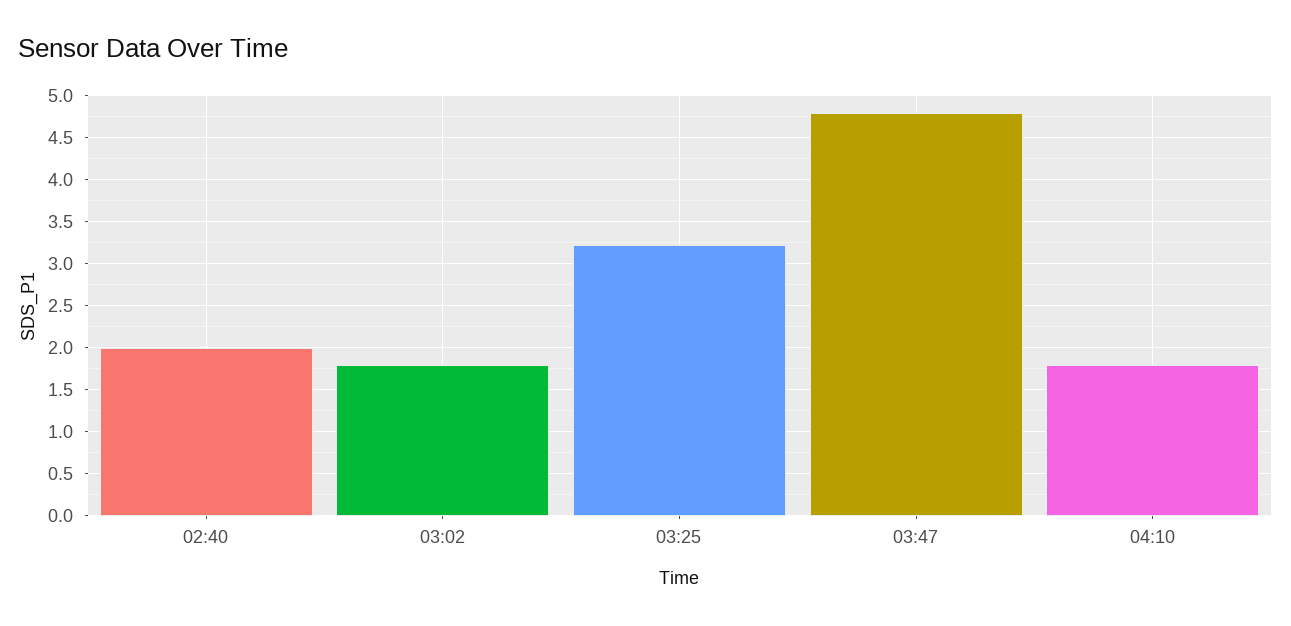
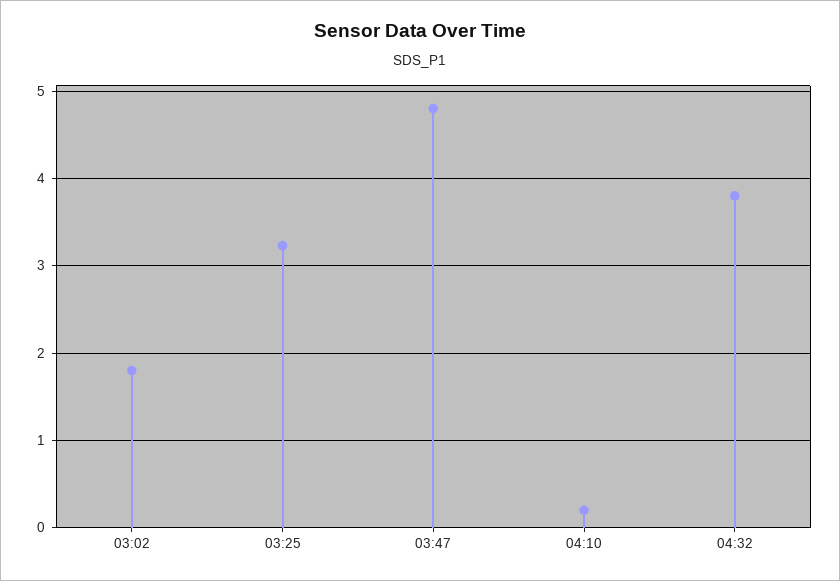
02:40: 2 -> none
04:10: 1.8 -> 0.2
04:32: none -> 3.8

